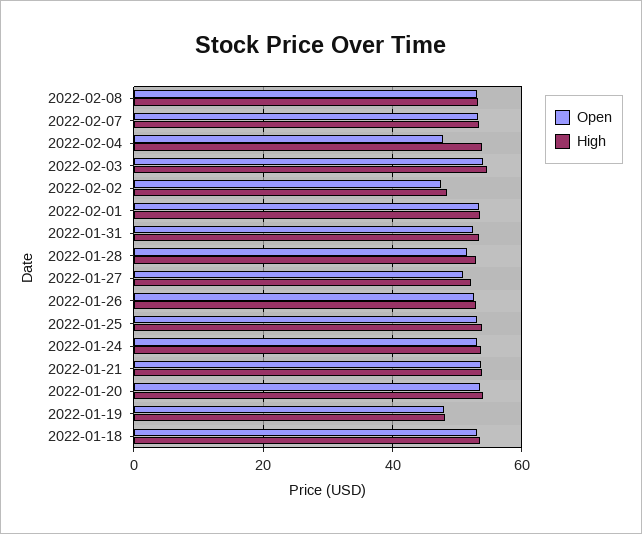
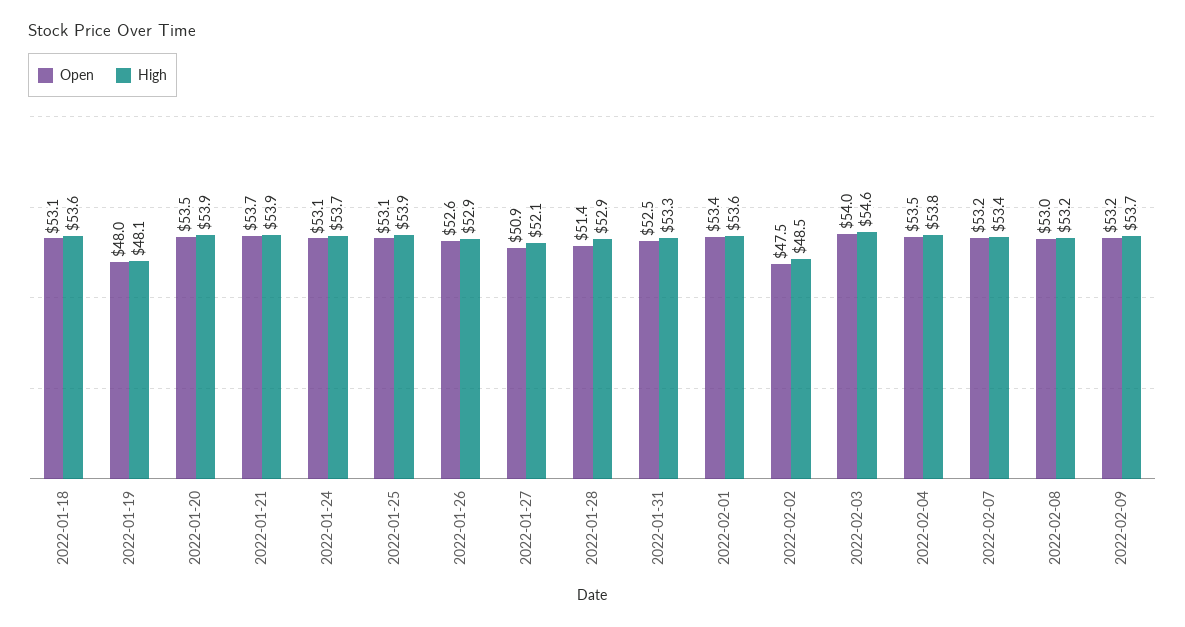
Open, 2022-02-04: 48 -> 53.5
Open, 2022-02-09: none -> 53.2
High, 2022-02-09: none -> 53.7

